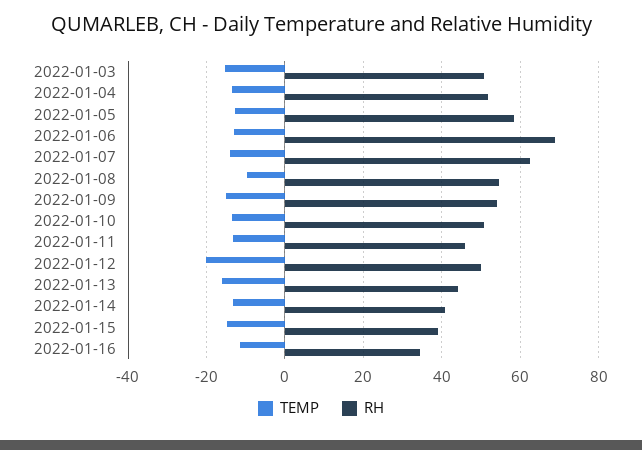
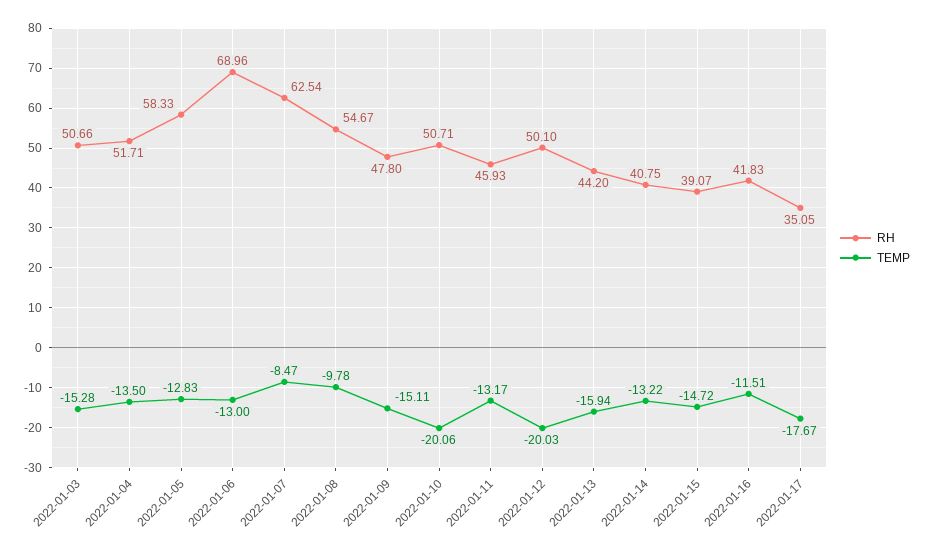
TEMP, 2022-01-07: -14 -> -8.47
RH, 2022-01-09: 54 -> 47.8
TEMP, 2022-01-10: -14 -> -20.06
RH, 2022-01-16: 34 -> 41.83
RH, 2022-01-17: none -> 35.05
TEMP, 2022-01-17: none -> -17.67

